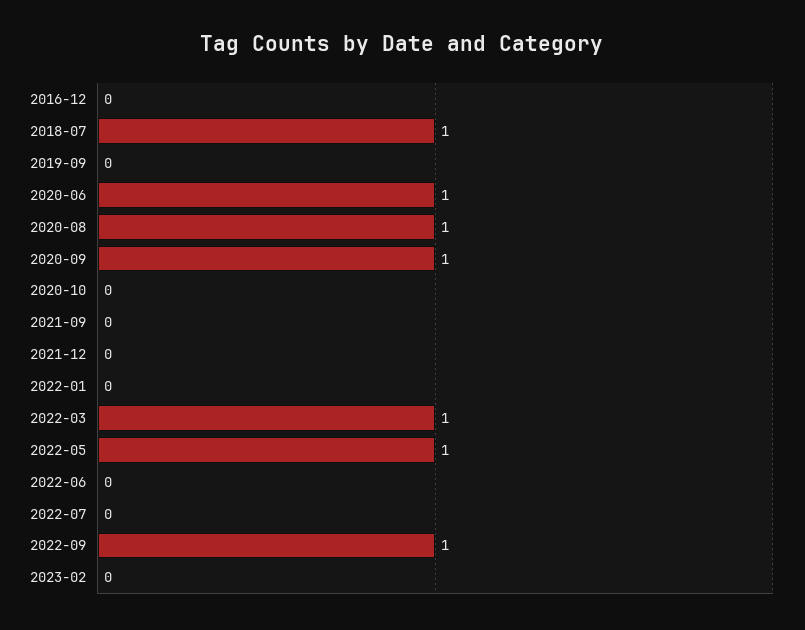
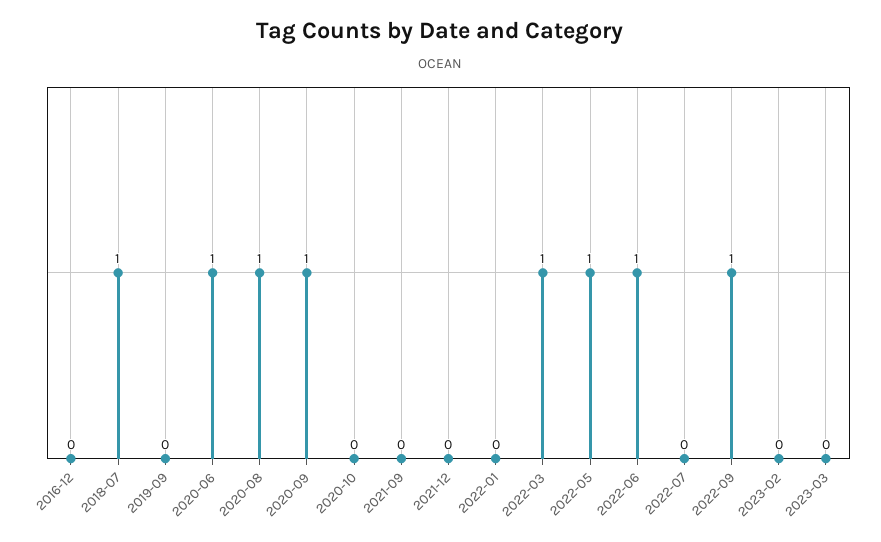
2022-06: 0 -> 1
2023-03: none -> 0

